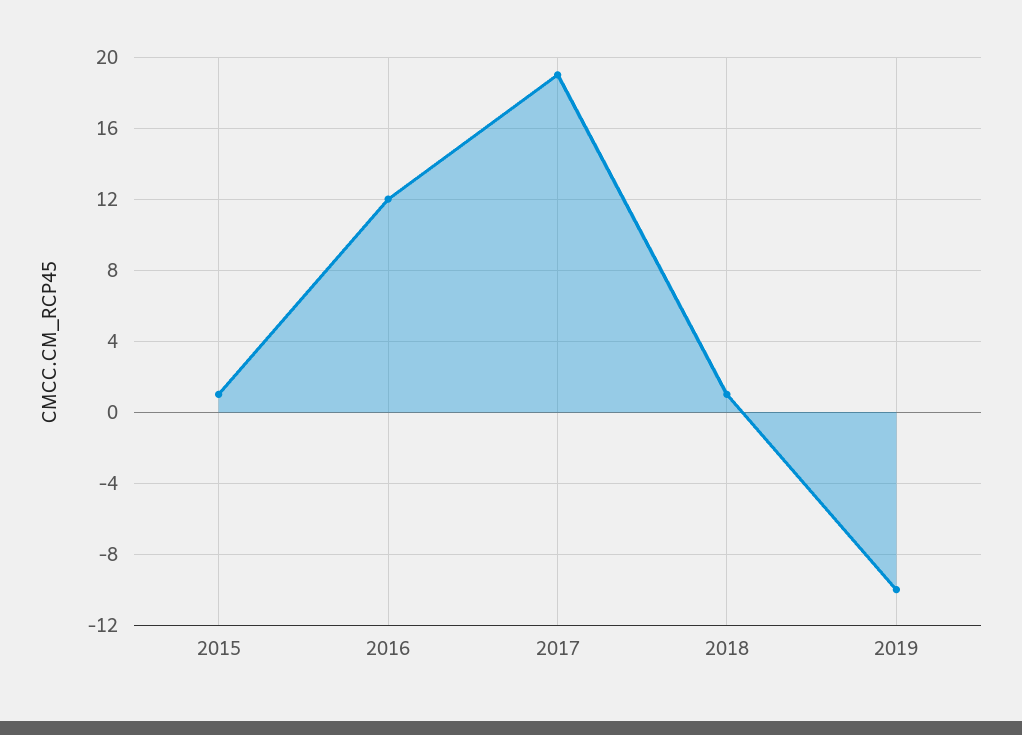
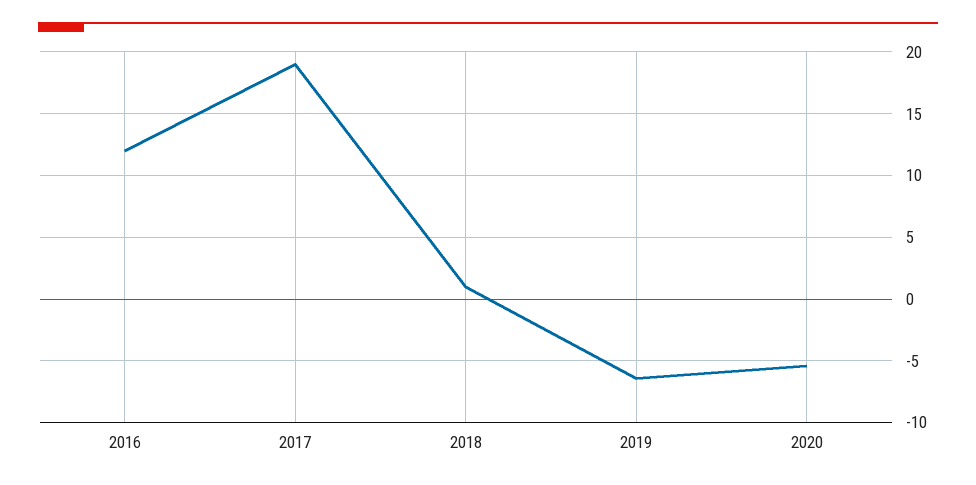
2015: 1 -> none
2019: -10 -> -6.5
2020: none -> -5.5

